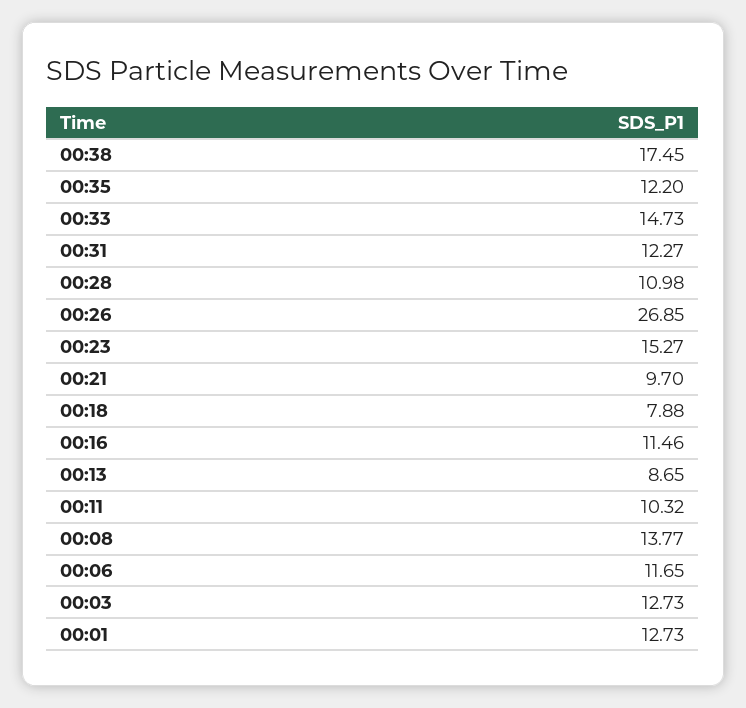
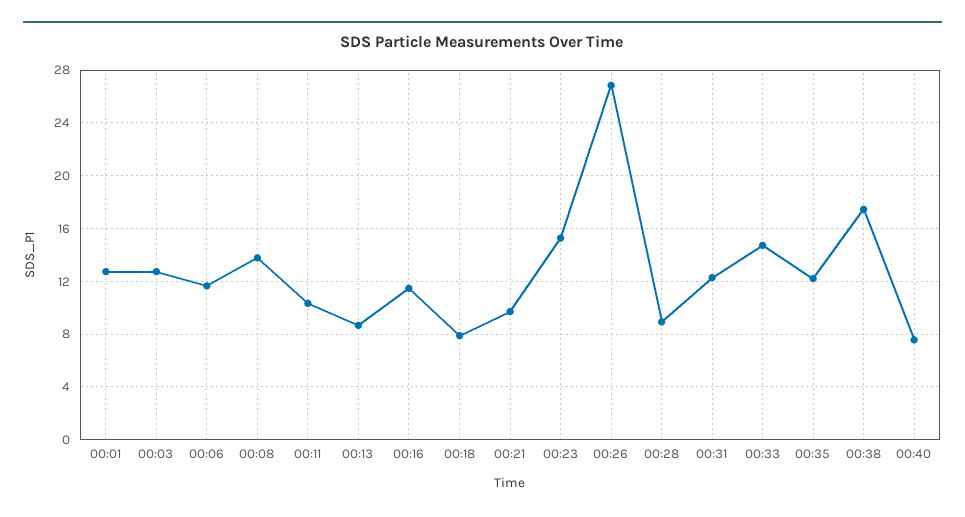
00:28: 10.98 -> 9
00:40: none -> 7.5

